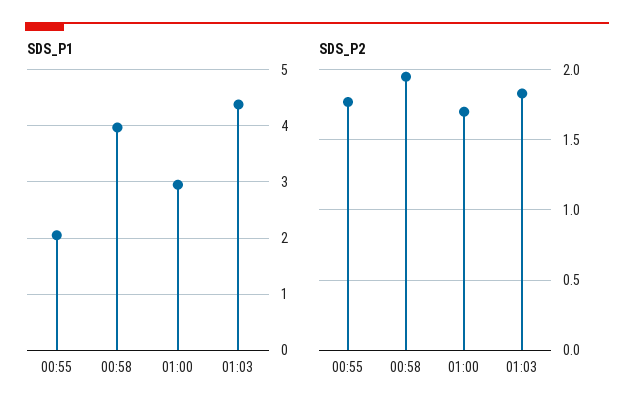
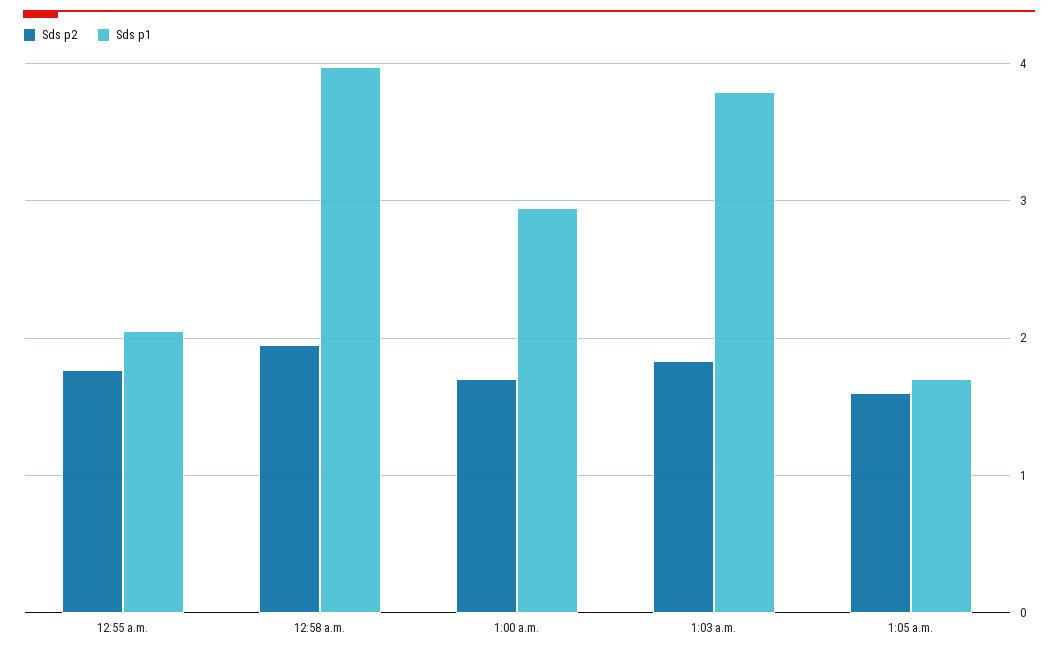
SDS_P1, 01:03: 4.4 -> 3.8
SDS_P2, 1:05 a.m.: none -> 1.6
SDS_P1, 1:05 a.m.: none -> 1.7

